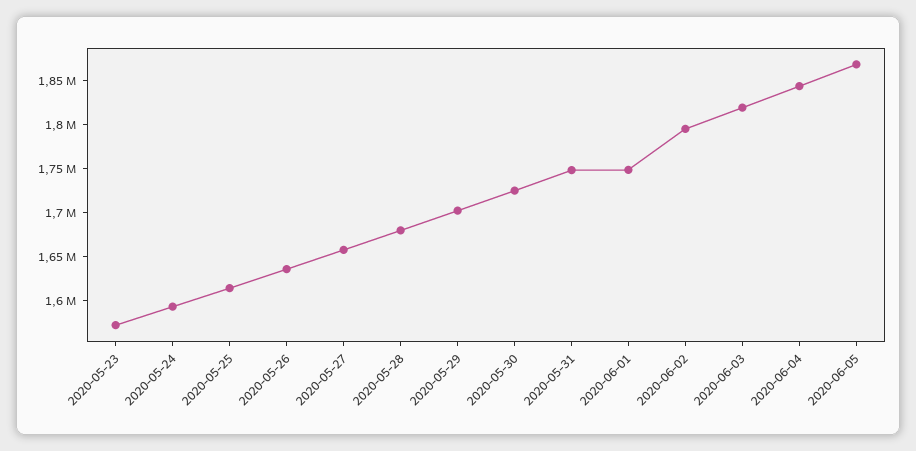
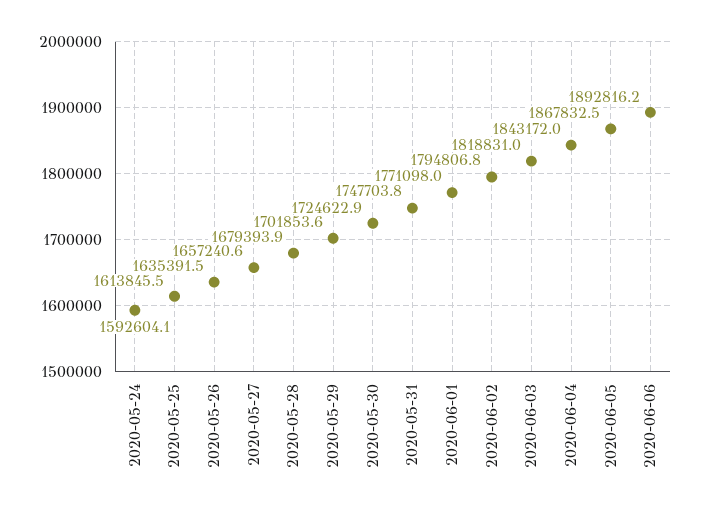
2020-05-23: 1570000 -> none
2020-06-01: 1750000 -> 1771098
2020-06-06: none -> 1892816.2

